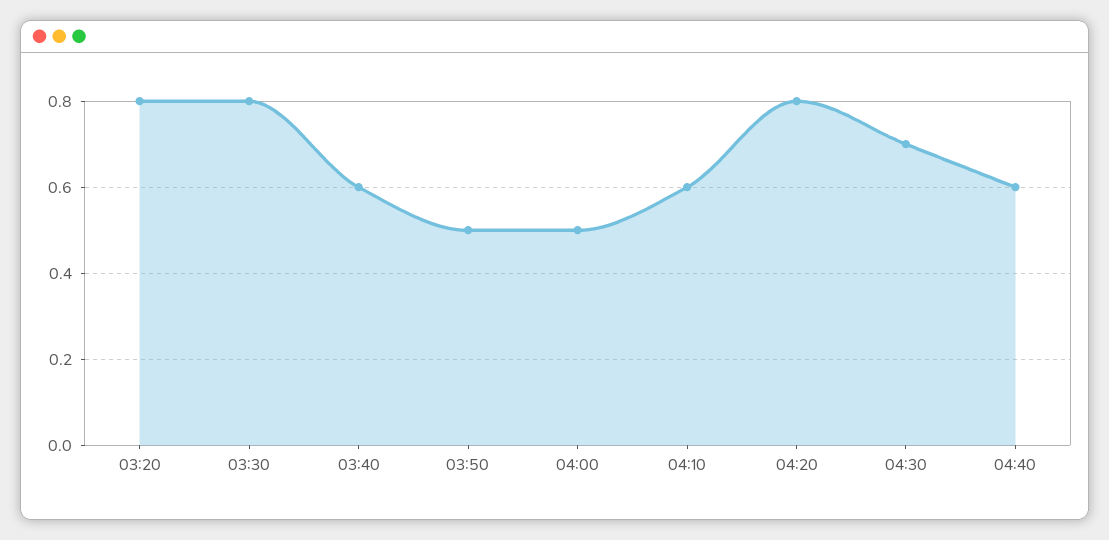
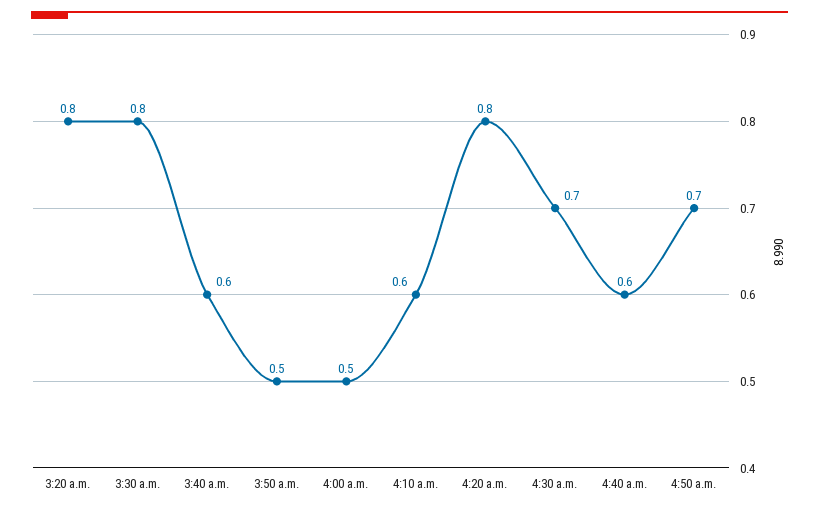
4:50 a.m.: none -> 0.7

